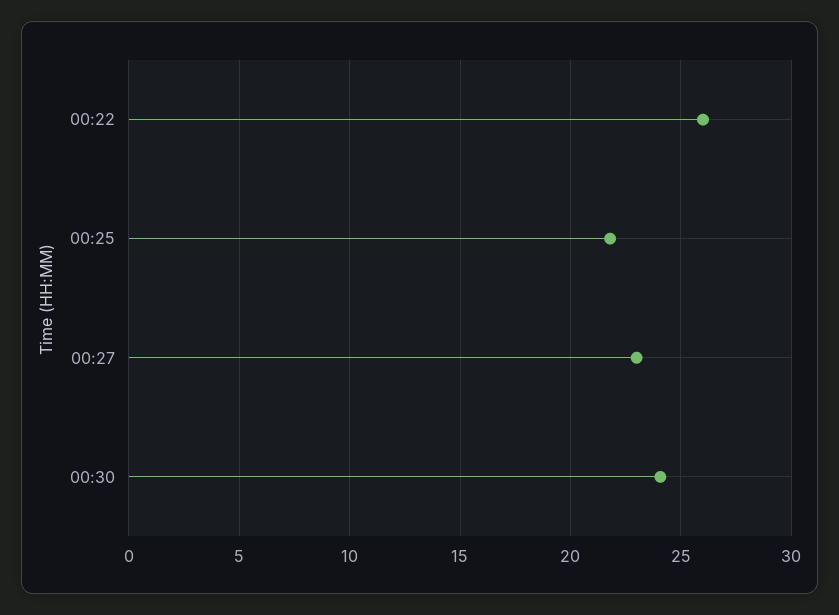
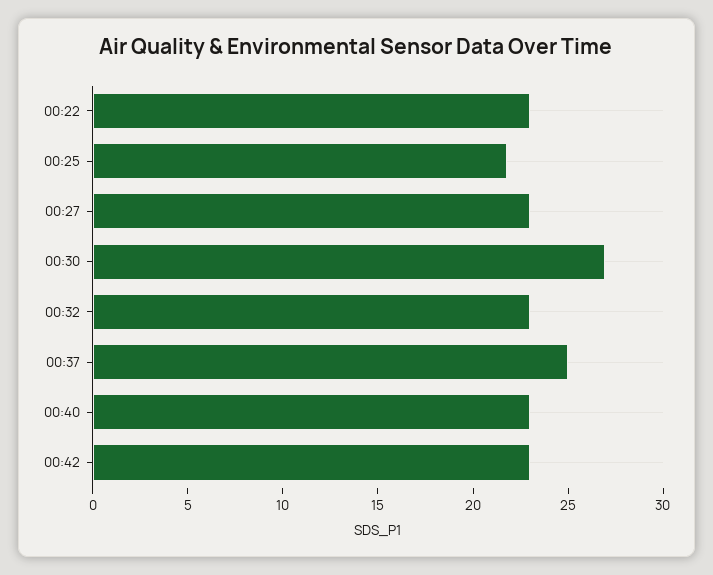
00:22: 26 -> 23
00:30: 24 -> 27
00:32: none -> 23
00:37: none -> 25
00:40: none -> 23
00:42: none -> 23

